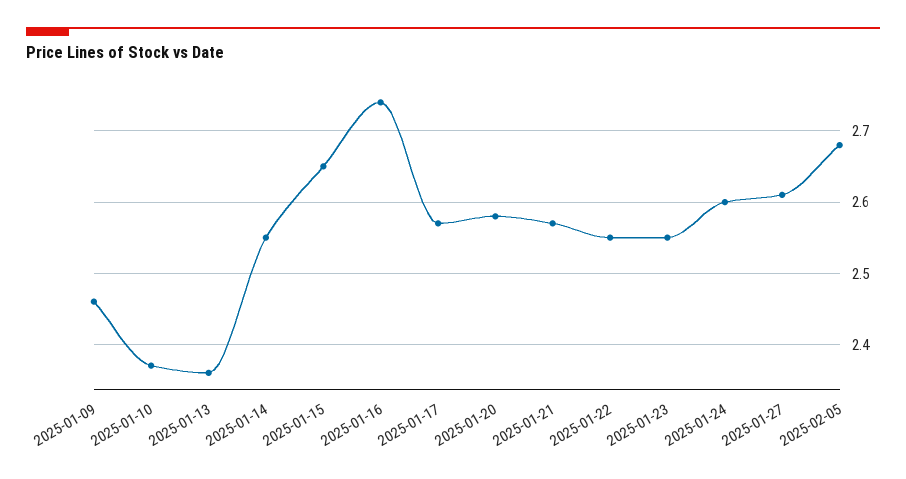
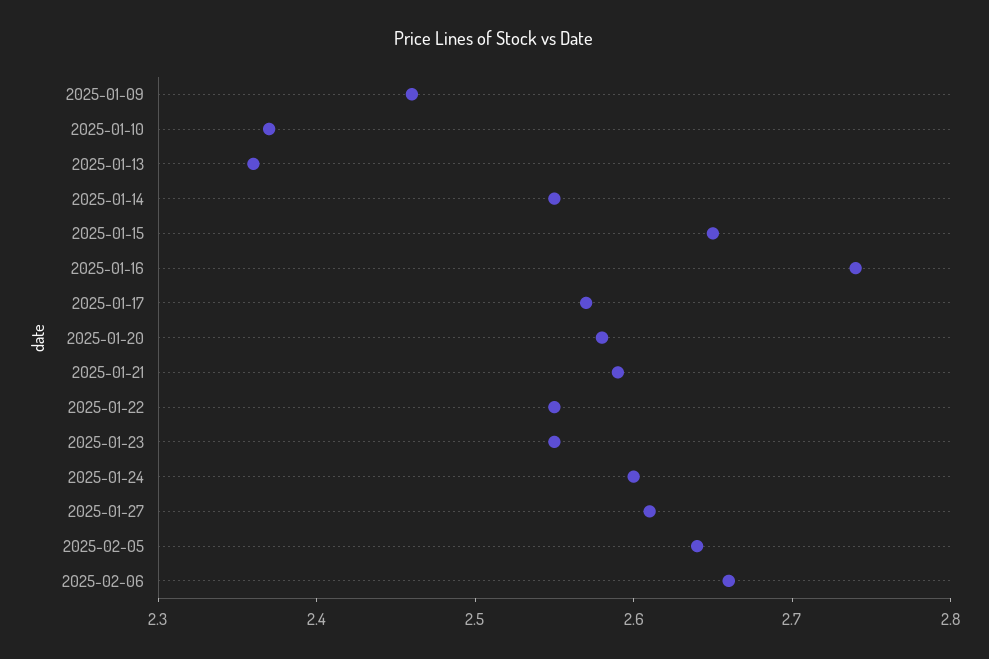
2025-01-21: 2.57 -> 2.59
2025-02-05: 2.68 -> 2.64
2025-02-06: none -> 2.66

